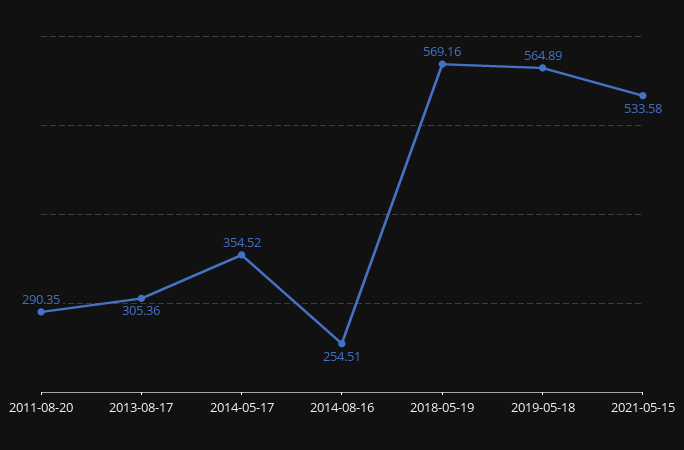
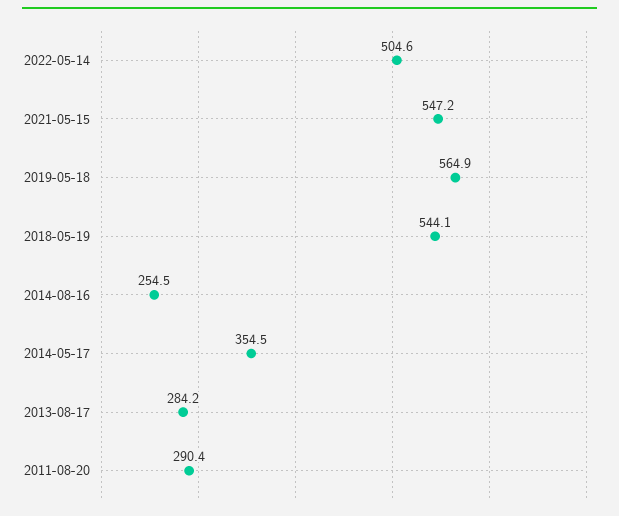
2013-08-17: 305.36 -> 284.2
2018-05-19: 569.16 -> 544.1
2021-05-15: 533.58 -> 547.2
2022-05-14: none -> 504.6

